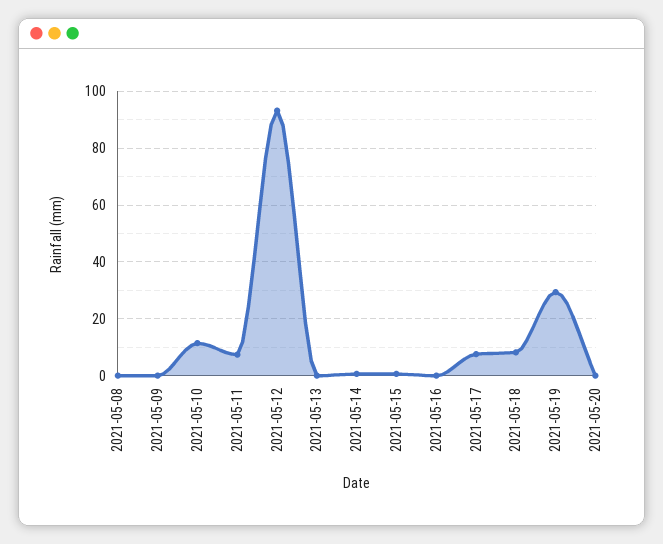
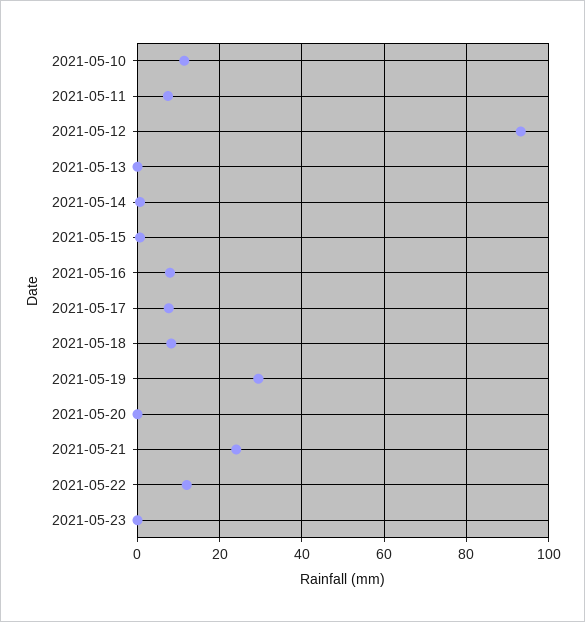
2021-05-08: 0 -> none
2021-05-09: 0 -> none
2021-05-16: 0 -> 8
2021-05-21: none -> 24
2021-05-22: none -> 12
2021-05-23: none -> 0

